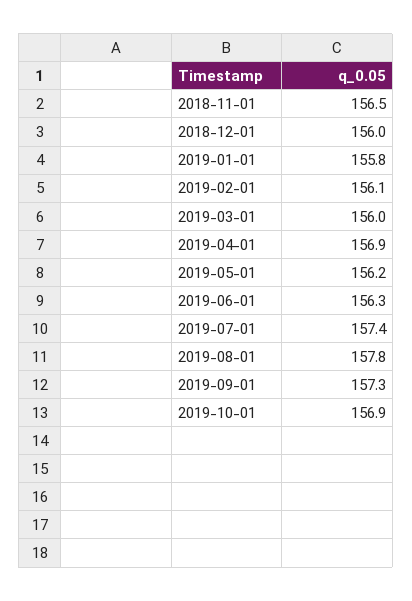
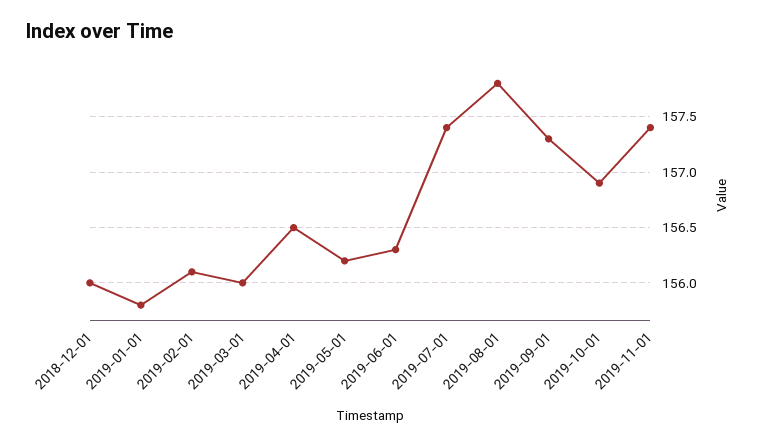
2018-11-01: 156.5 -> none
2019-04-01: 156.9 -> 156.5
2019-11-01: none -> 157.4

